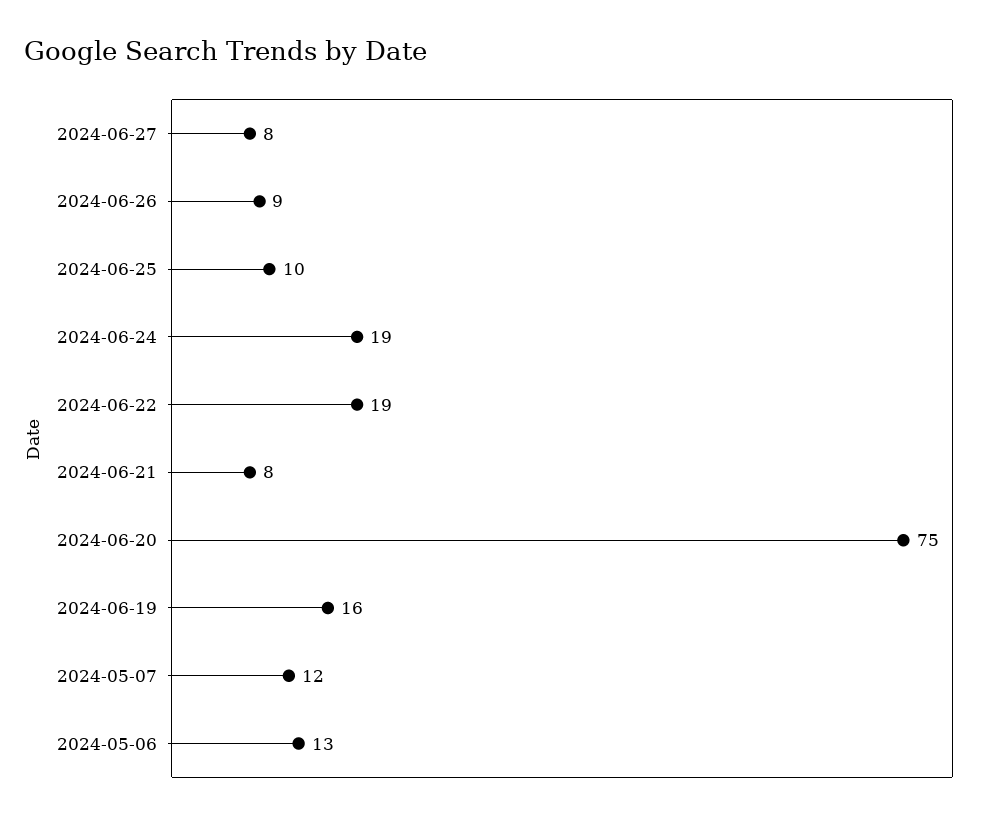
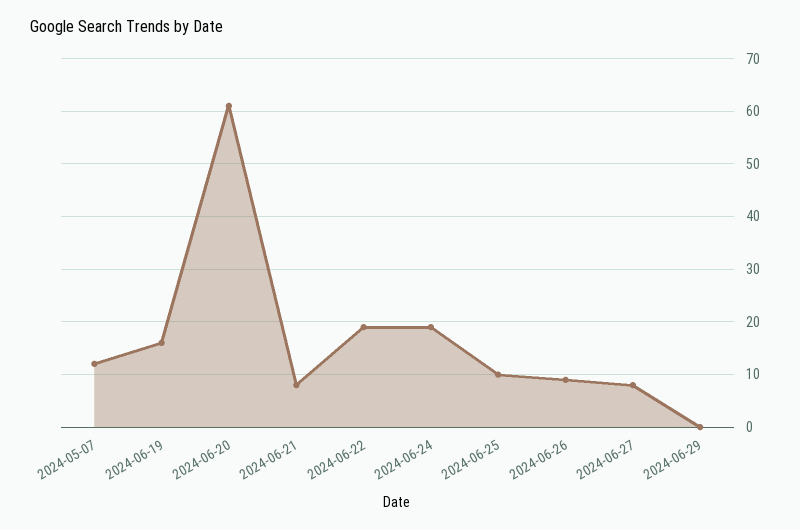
2024-06-20: 75 -> 60
2024-05-06: 13 -> none
2024-06-29: none -> 0

